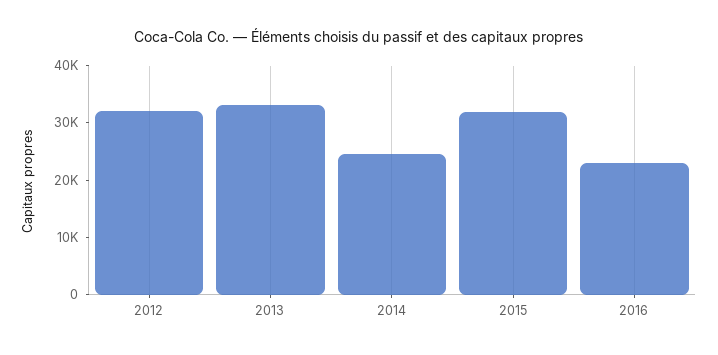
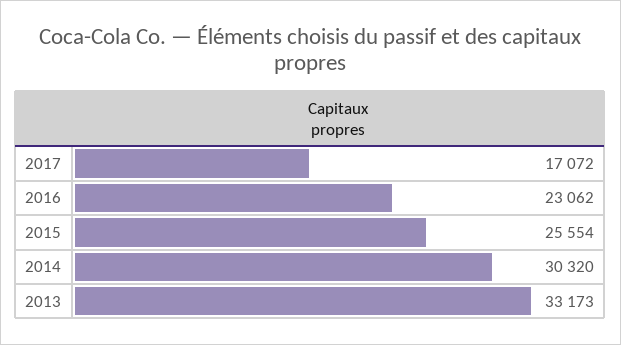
2012: 32000 -> none
2014: 24000 -> 30320
2015: 32000 -> 25554
2017: none -> 17072

